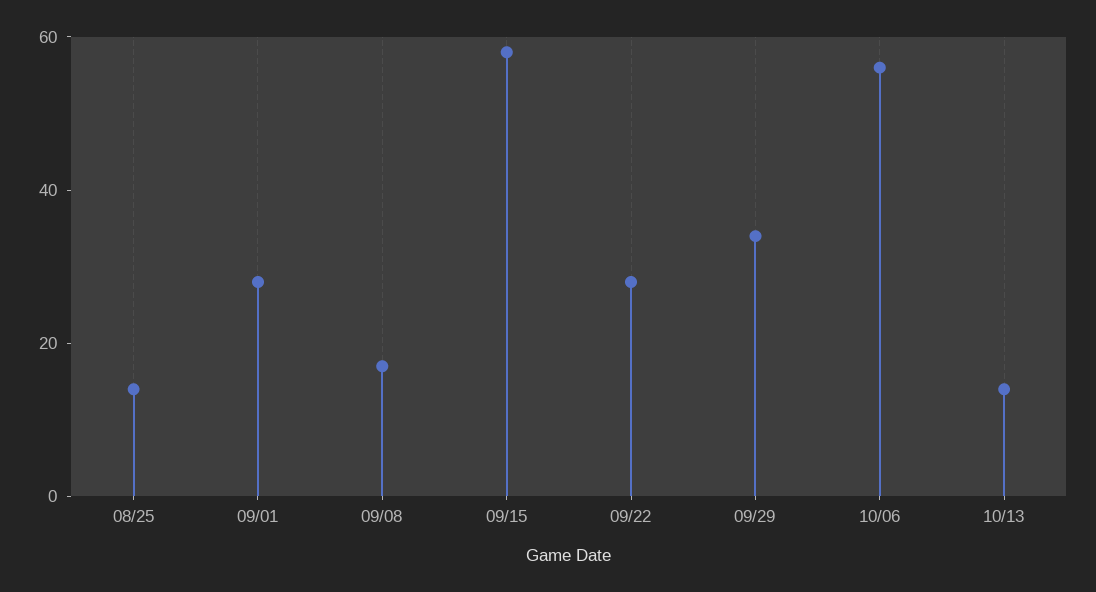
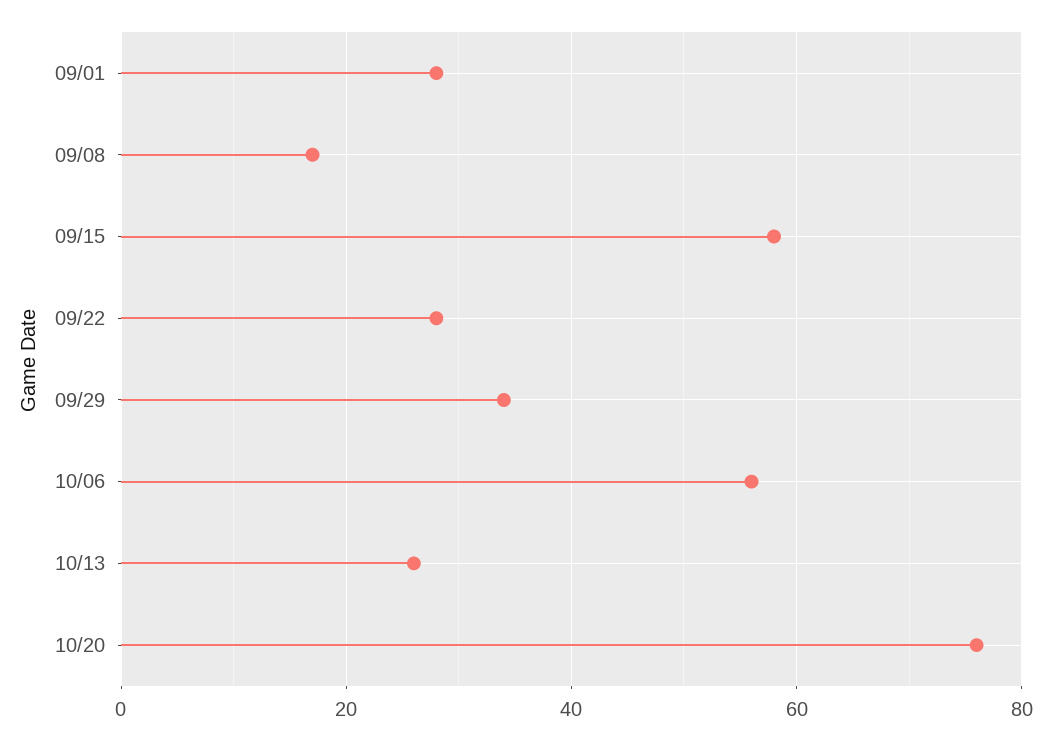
08/25: 15 -> none
10/13: 15 -> 25
10/20: none -> 75

